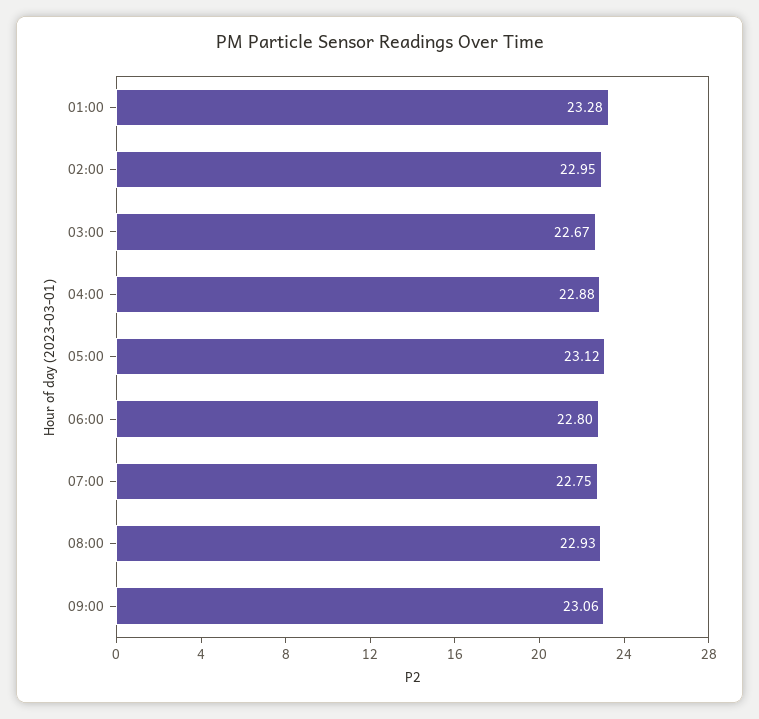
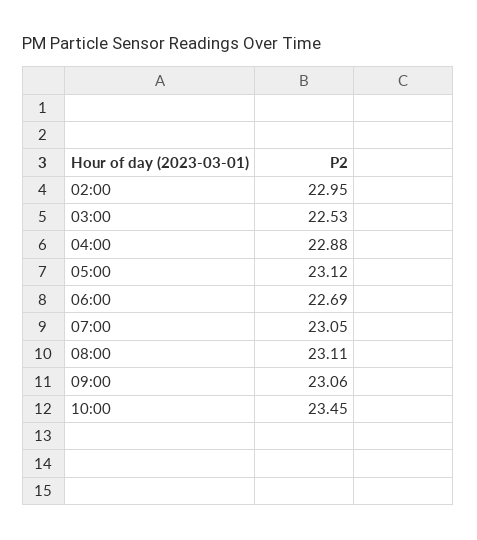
01:00: 23.28 -> none
03:00: 22.67 -> 22.53
06:00: 22.8 -> 22.69
07:00: 22.75 -> 23.05
08:00: 22.93 -> 23.11
10:00: none -> 23.45

